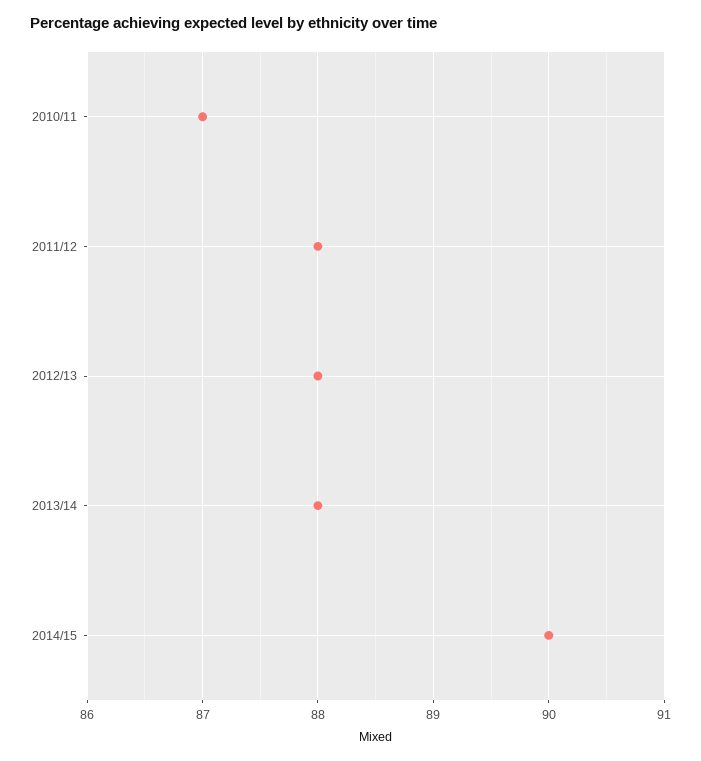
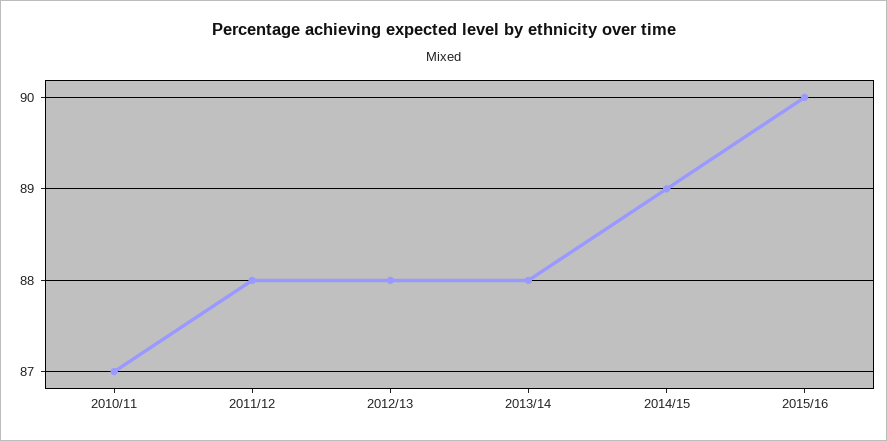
2014/15: 90 -> 89
2015/16: none -> 90

